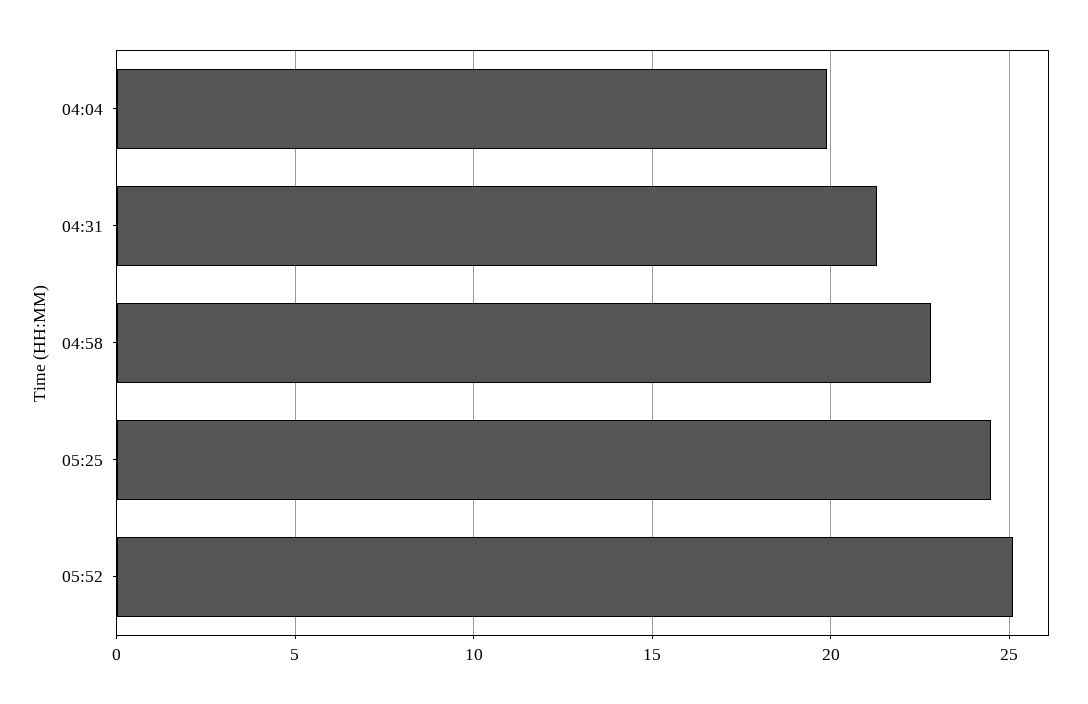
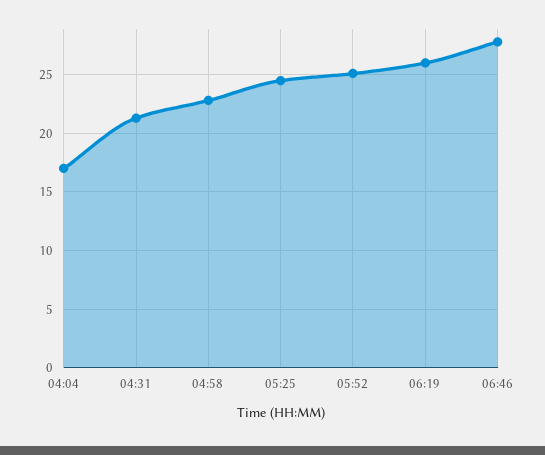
04:04: 20 -> 17
06:19: none -> 26
06:46: none -> 28

